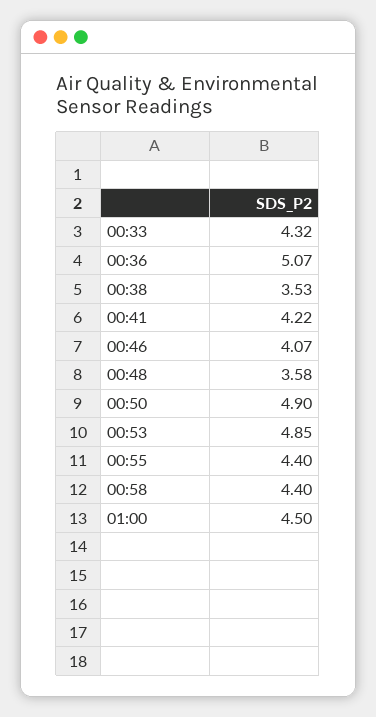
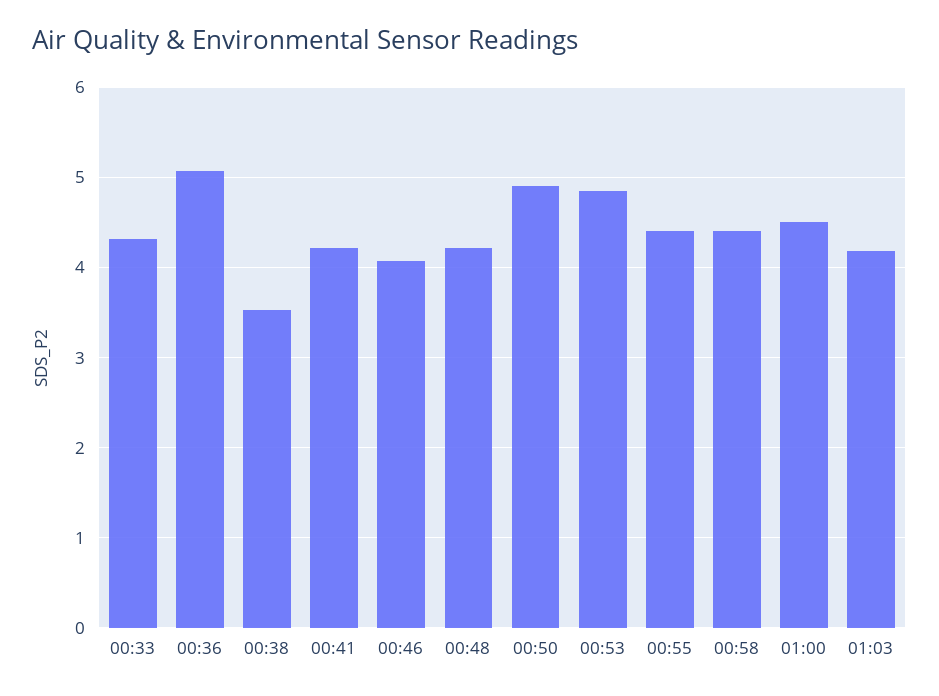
00:48: 3.58 -> 4.2
01:03: none -> 4.2

